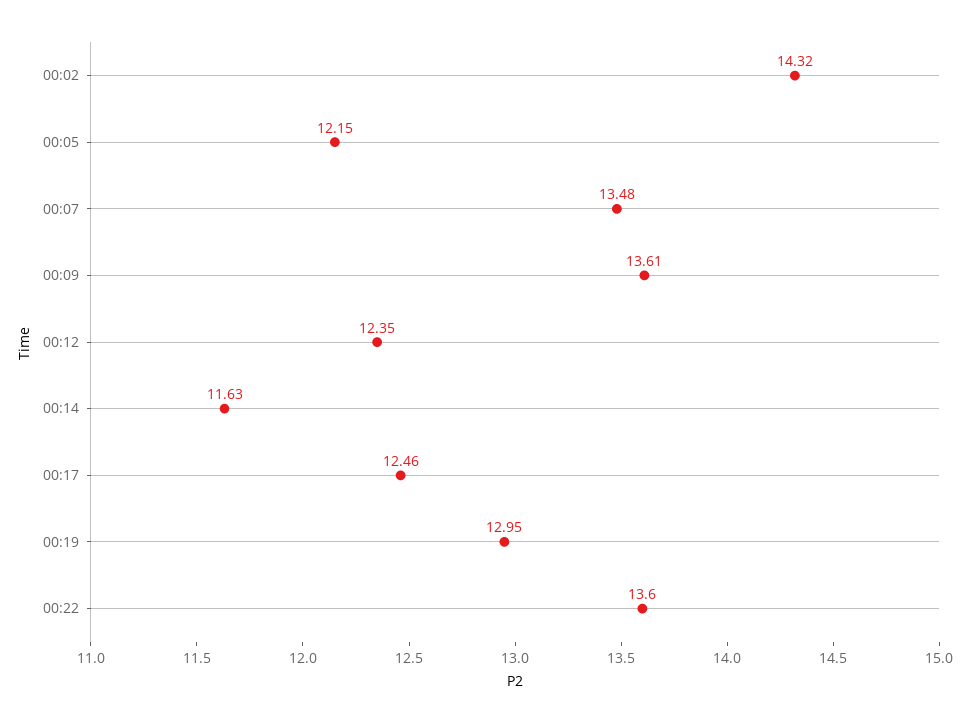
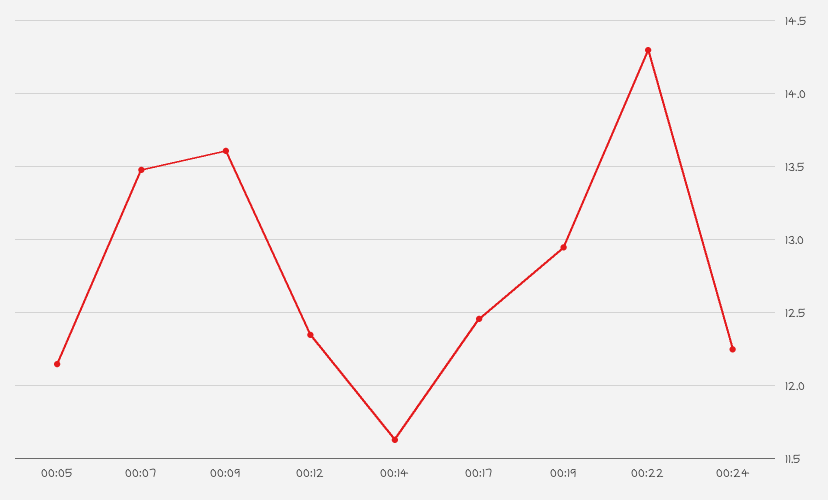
00:02: 14.32 -> none
00:22: 13.6 -> 14.3
00:24: none -> 12.25

